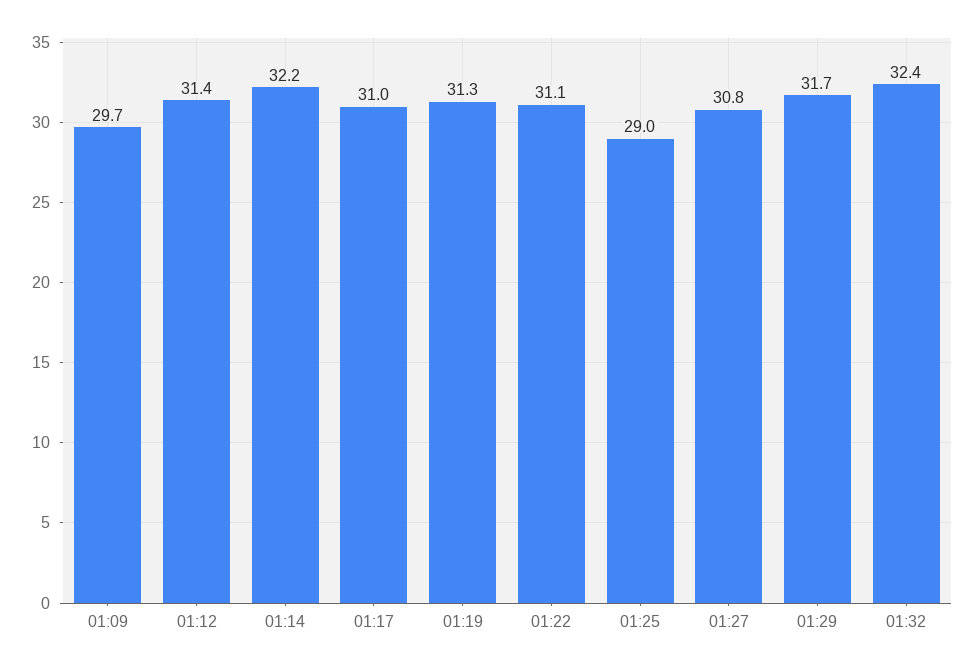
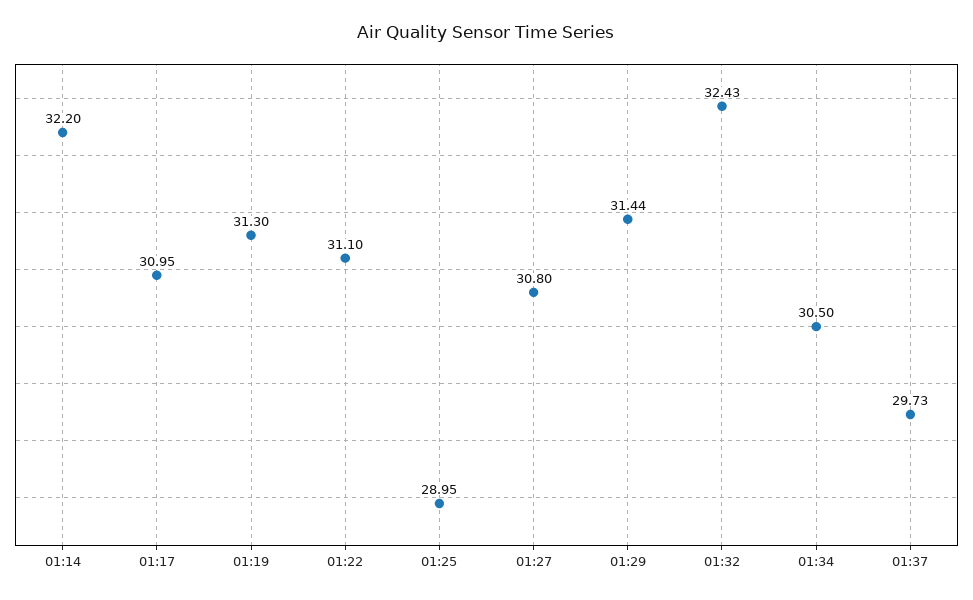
01:09: 29.7 -> none
01:12: 31.4 -> none
01:29: 31.7 -> 31.44
01:34: none -> 30.5
01:37: none -> 29.73

